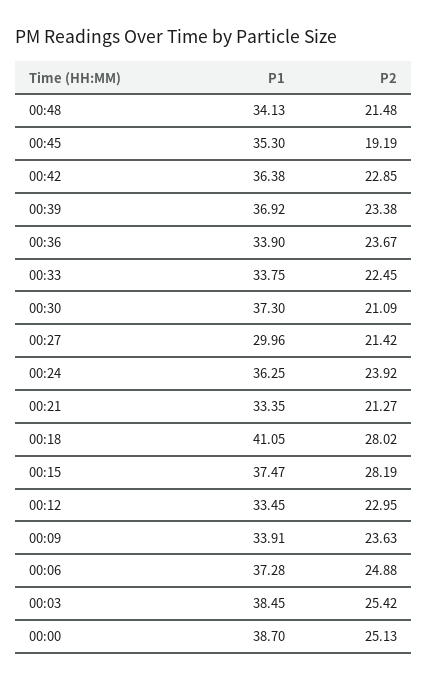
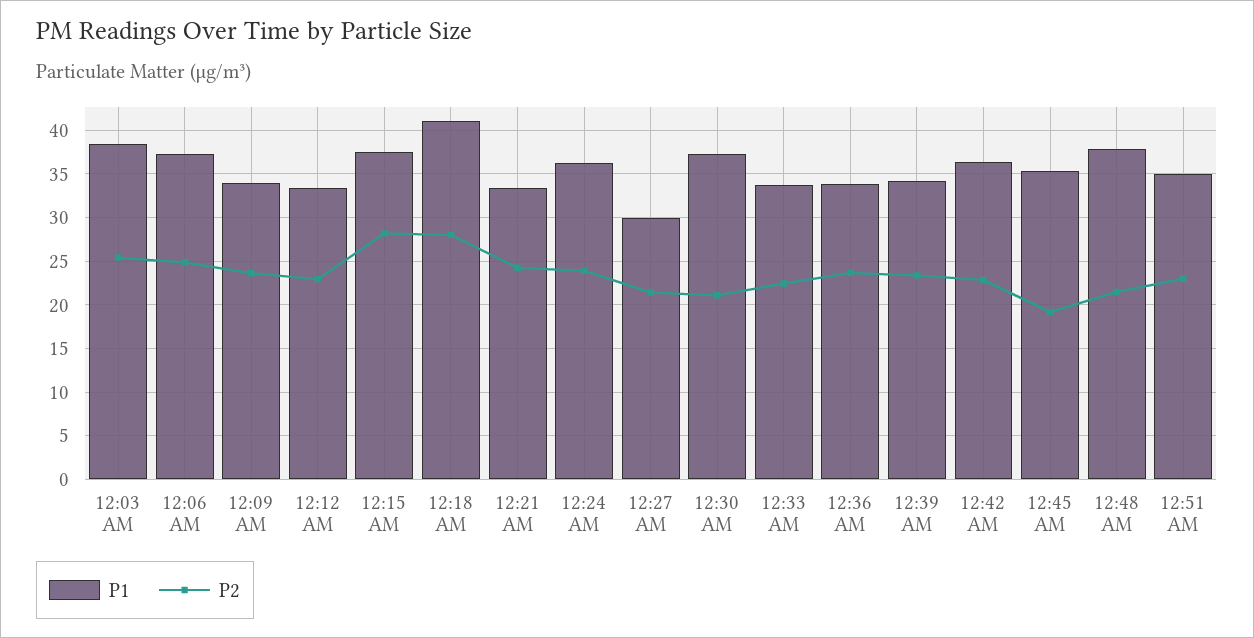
P1, 00:48: 34.13 -> 38
P1, 00:39: 36.92 -> 34
P2, 00:21: 21.27 -> 24
P1, 00:00: 38.7 -> none
P2, 00:00: 25.13 -> none
P1, 12:51 AM: none -> 35
P2, 12:51 AM: none -> 23

